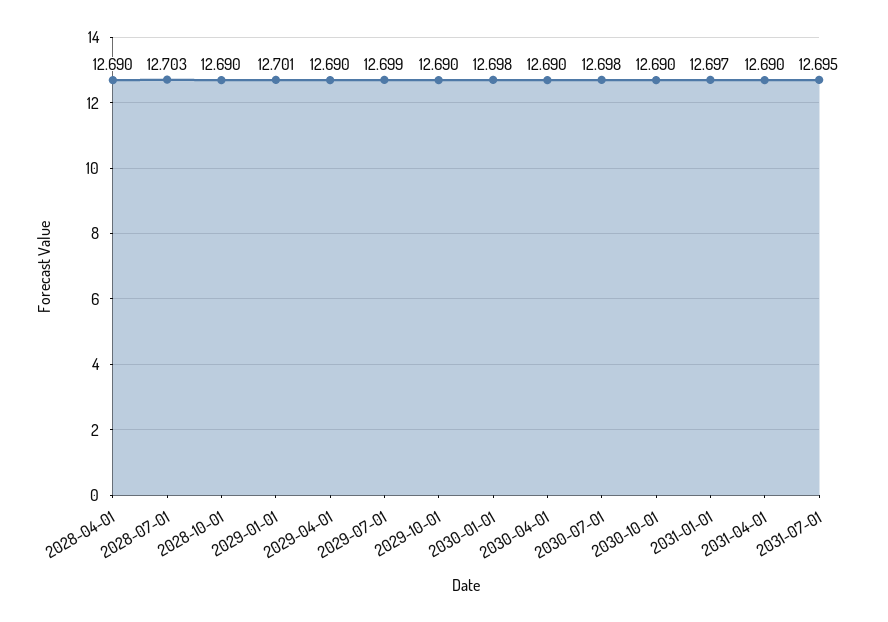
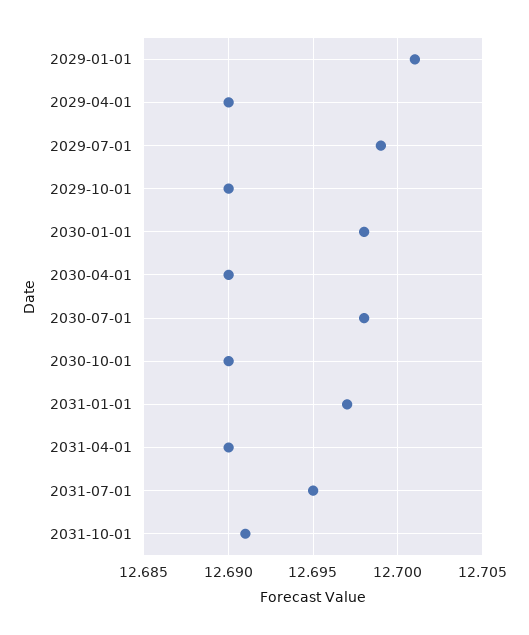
2028-04-01: 12.69 -> none
2028-07-01: 12.703 -> none
2028-10-01: 12.69 -> none
2031-10-01: none -> 12.691

